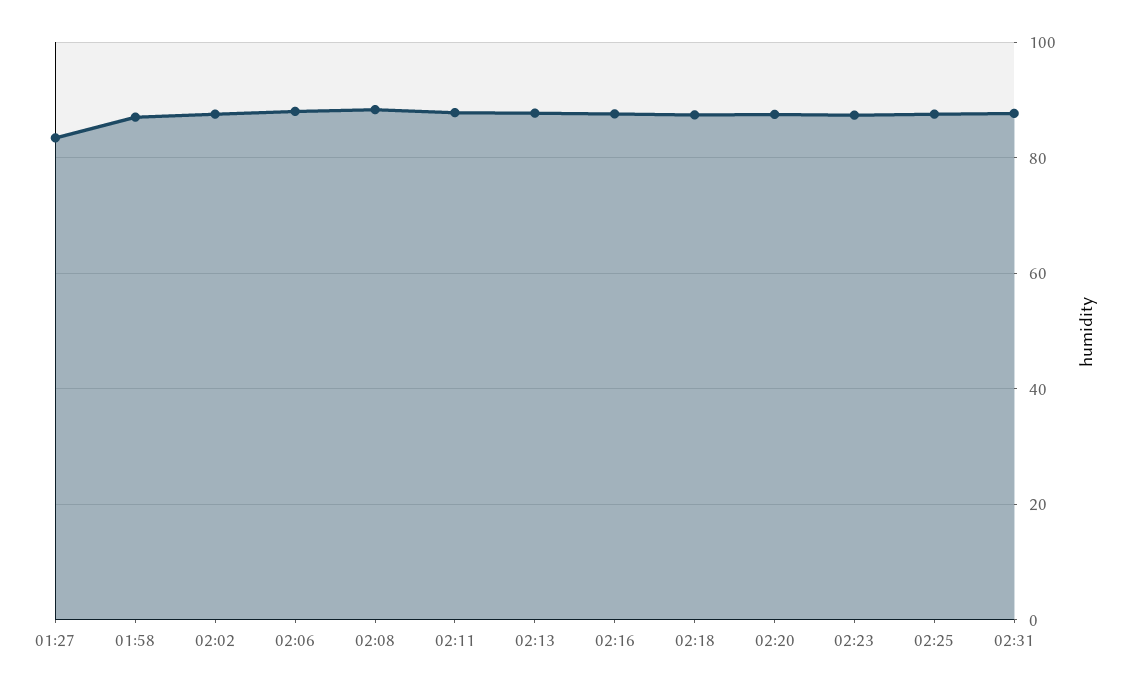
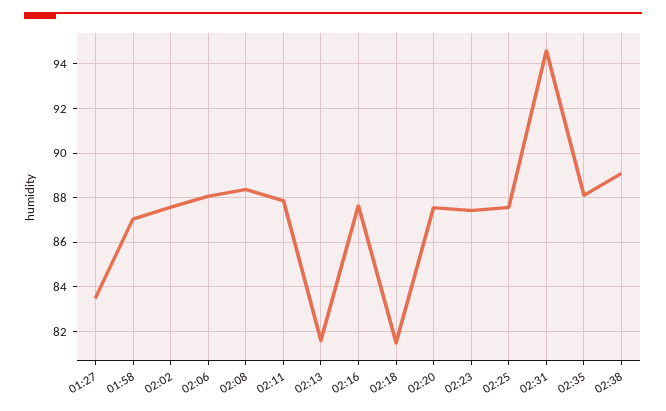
02:13: 88 -> 81.5
02:18: 88 -> 81.5
02:31: 88 -> 94.5
02:35: none -> 88
02:38: none -> 89

